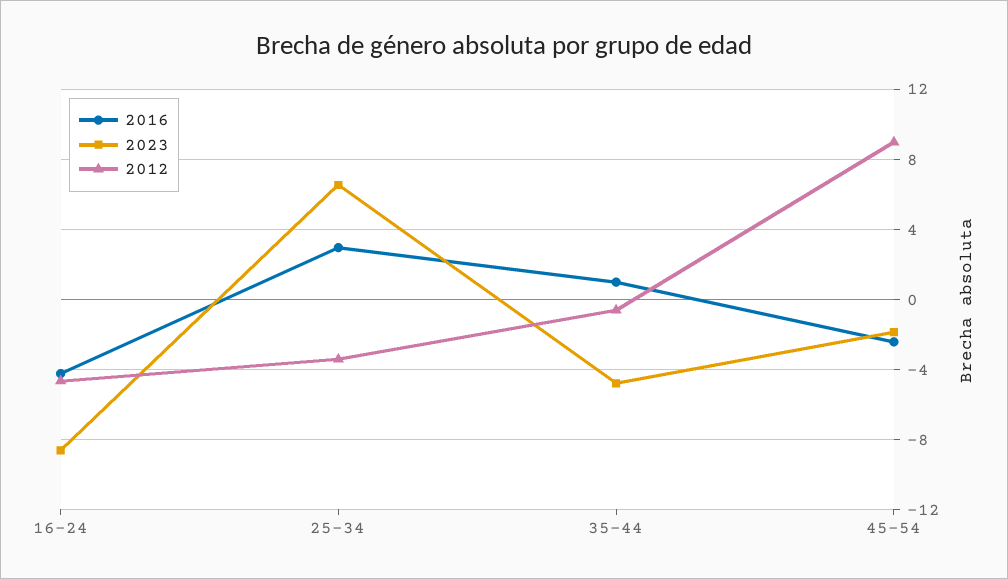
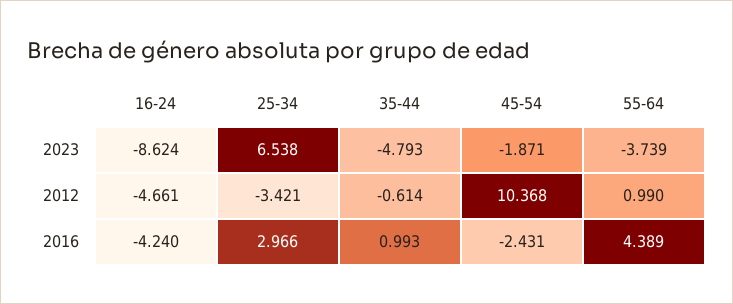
2012, 45-54: 9 -> 10.368
2023, 55-64: none -> -3.739
2012, 55-64: none -> 0.99
2016, 55-64: none -> 4.389

